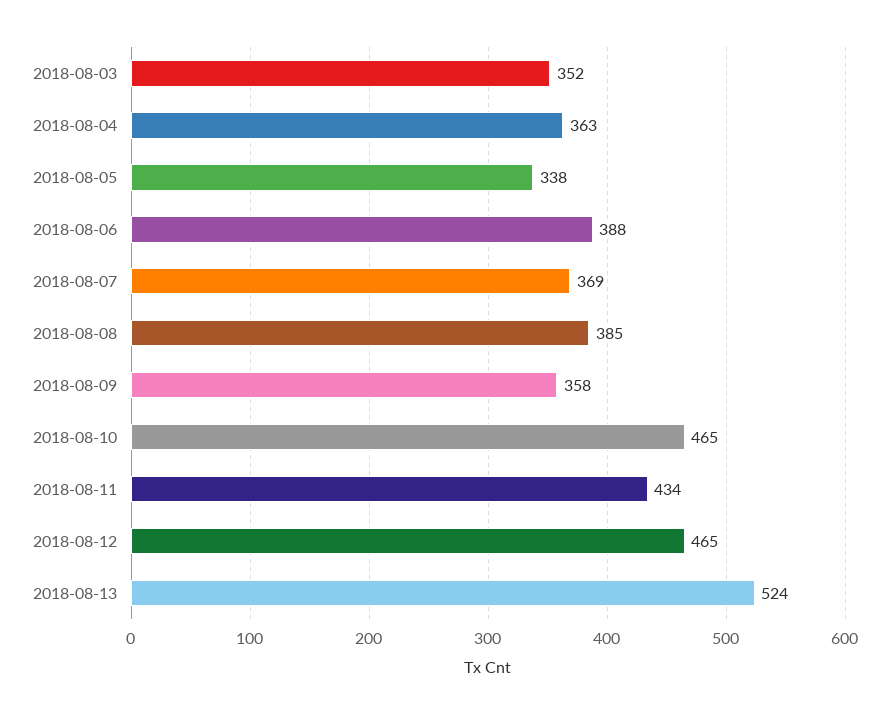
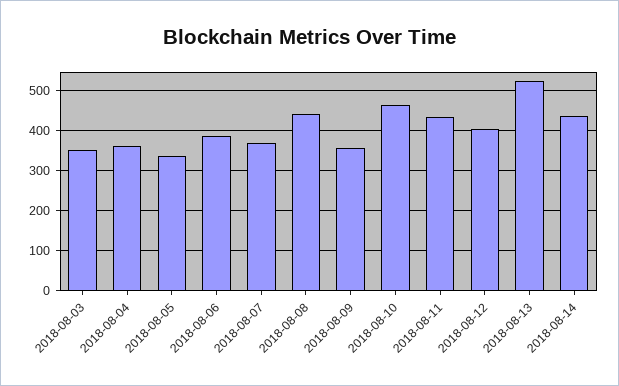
2018-08-08: 385 -> 440
2018-08-12: 465 -> 400
2018-08-14: none -> 440

